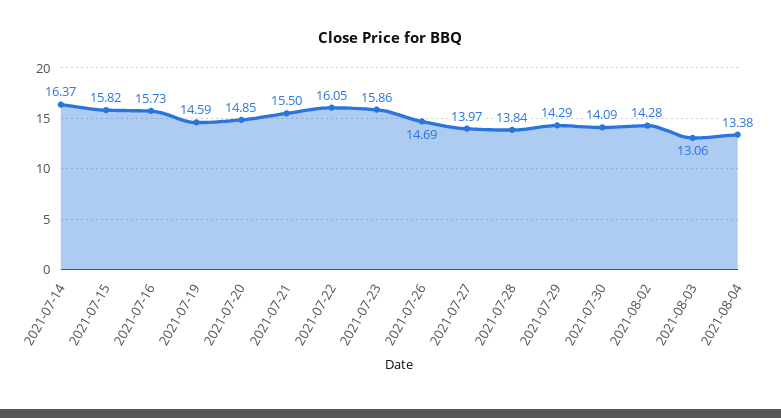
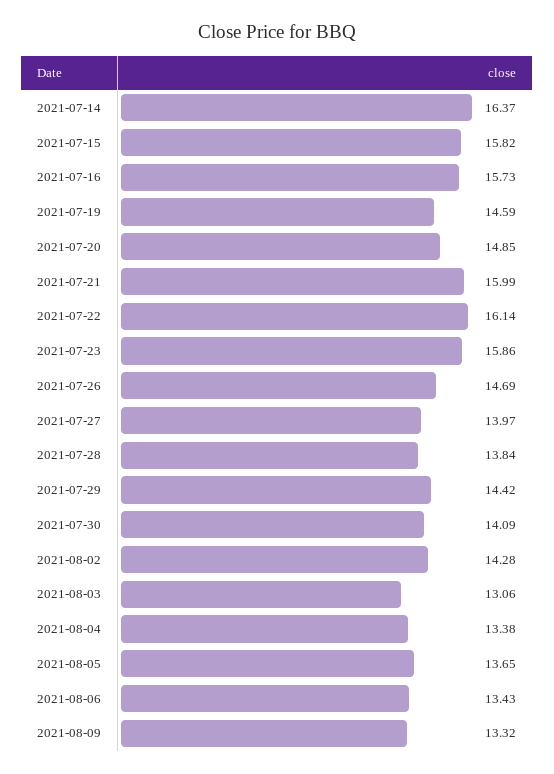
2021-07-21: 15.5 -> 15.99
2021-07-22: 16.05 -> 16.14
2021-07-29: 14.29 -> 14.42
2021-08-05: none -> 13.65
2021-08-06: none -> 13.43
2021-08-09: none -> 13.32

